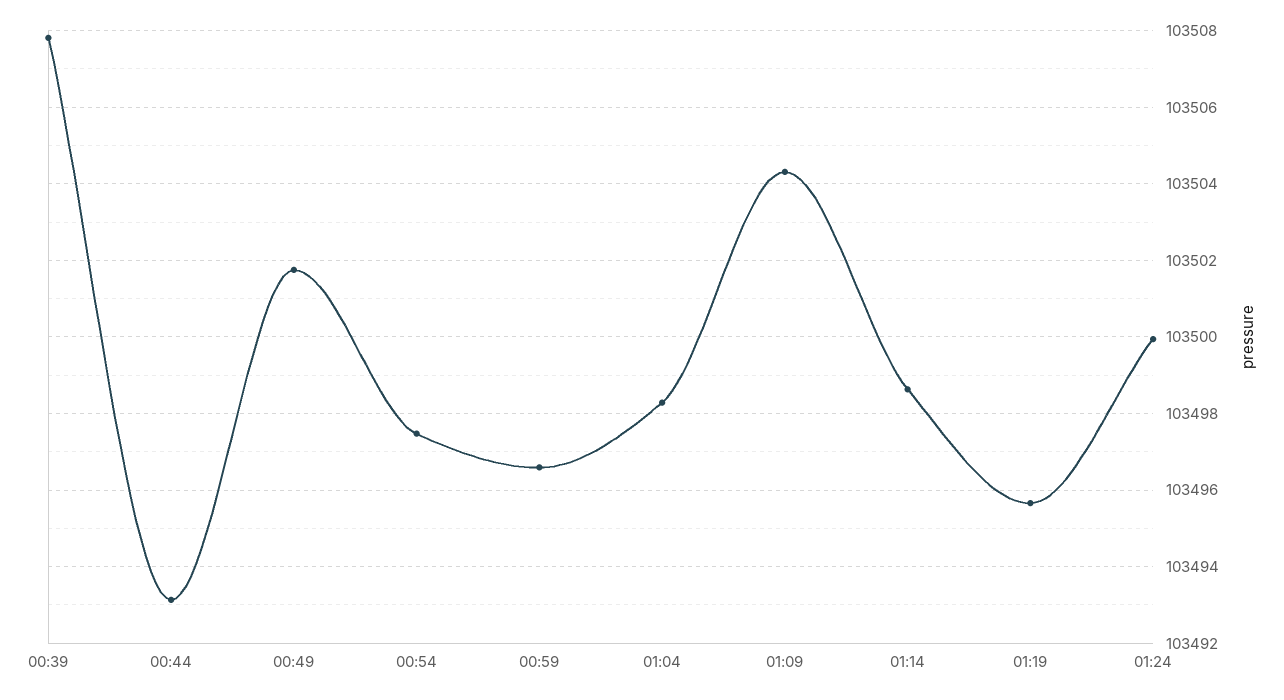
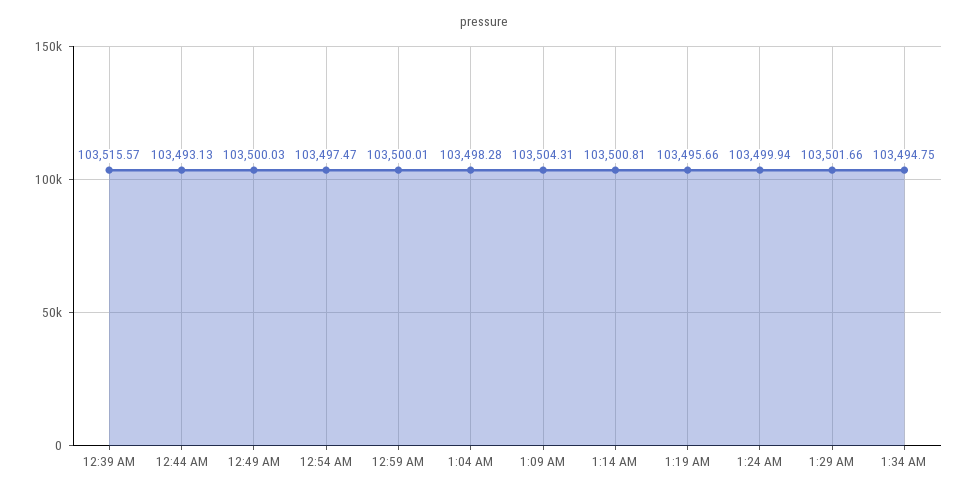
00:39: 103507.8 -> 103515.57
00:49: 103501.8 -> 103500.03
00:59: 103496.6 -> 103500.01
01:14: 103498.6 -> 103500.81
1:29 AM: none -> 103501.66
1:34 AM: none -> 103494.75

